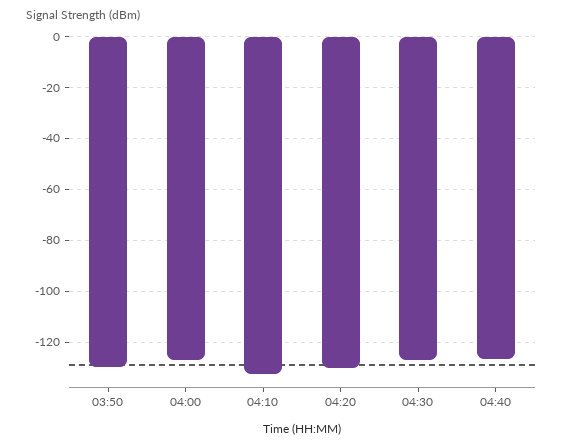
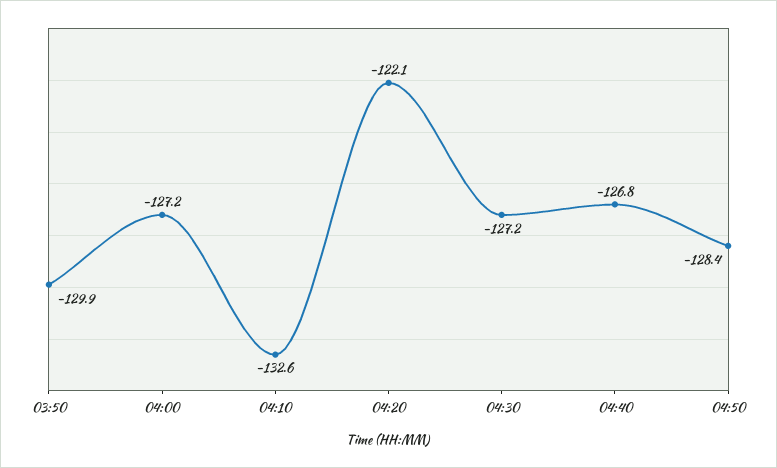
04:20: -130 -> -122.1
04:50: none -> -128.4

